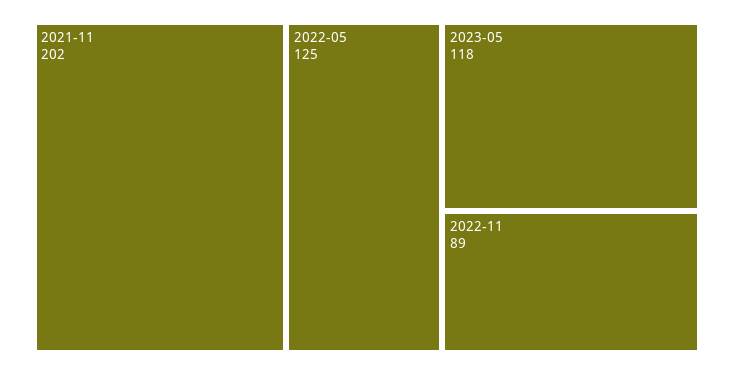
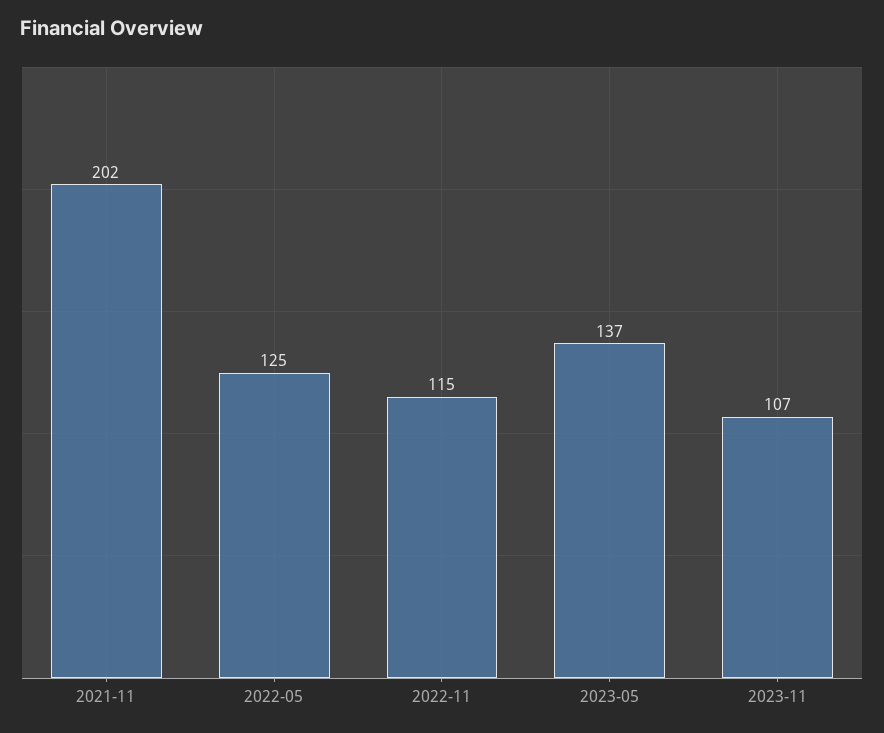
2023-05: 118 -> 137
2022-11: 89 -> 115
2023-11: none -> 107

